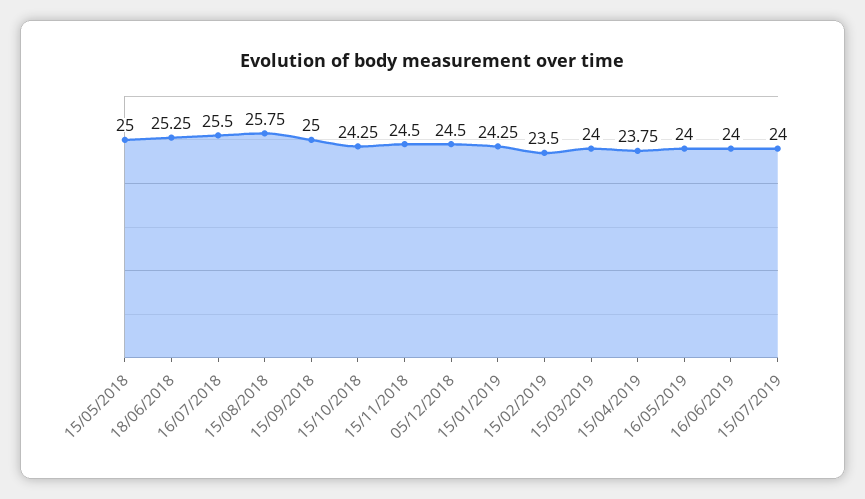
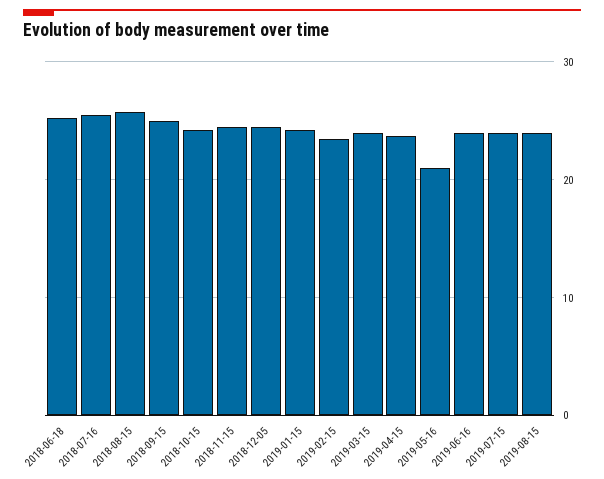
15/05/2018: 25 -> none
16/05/2019: 24 -> 21
2019-08-15: none -> 24

